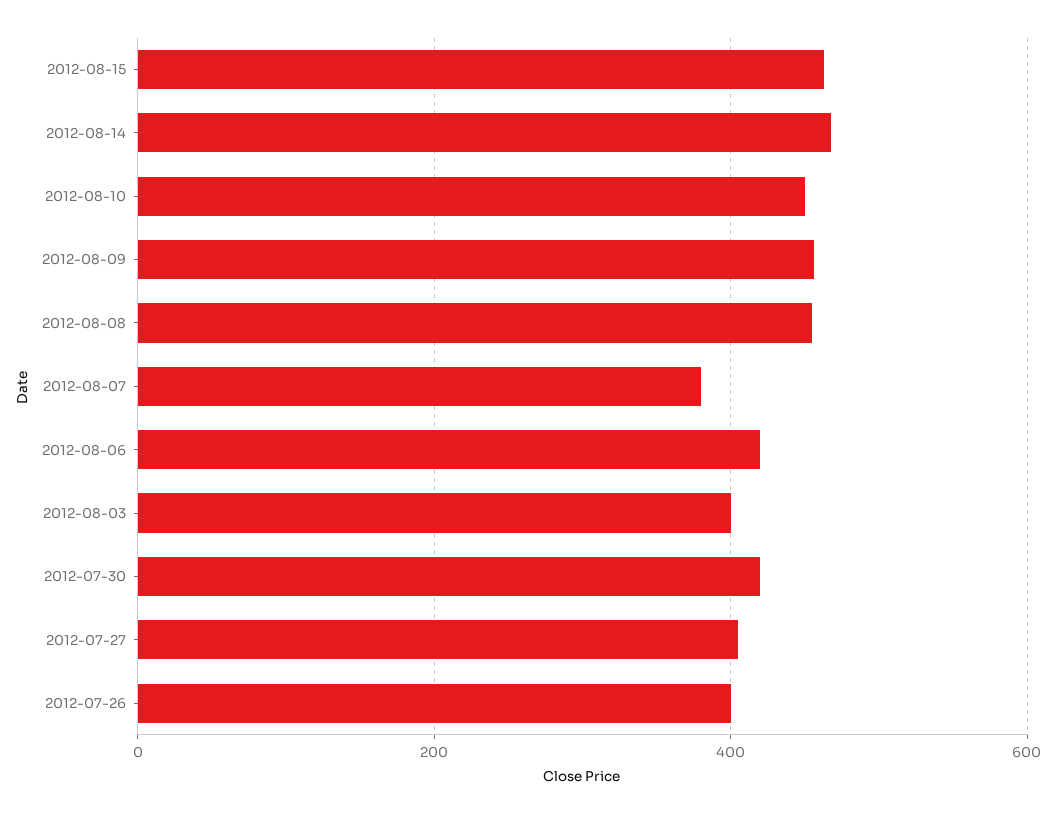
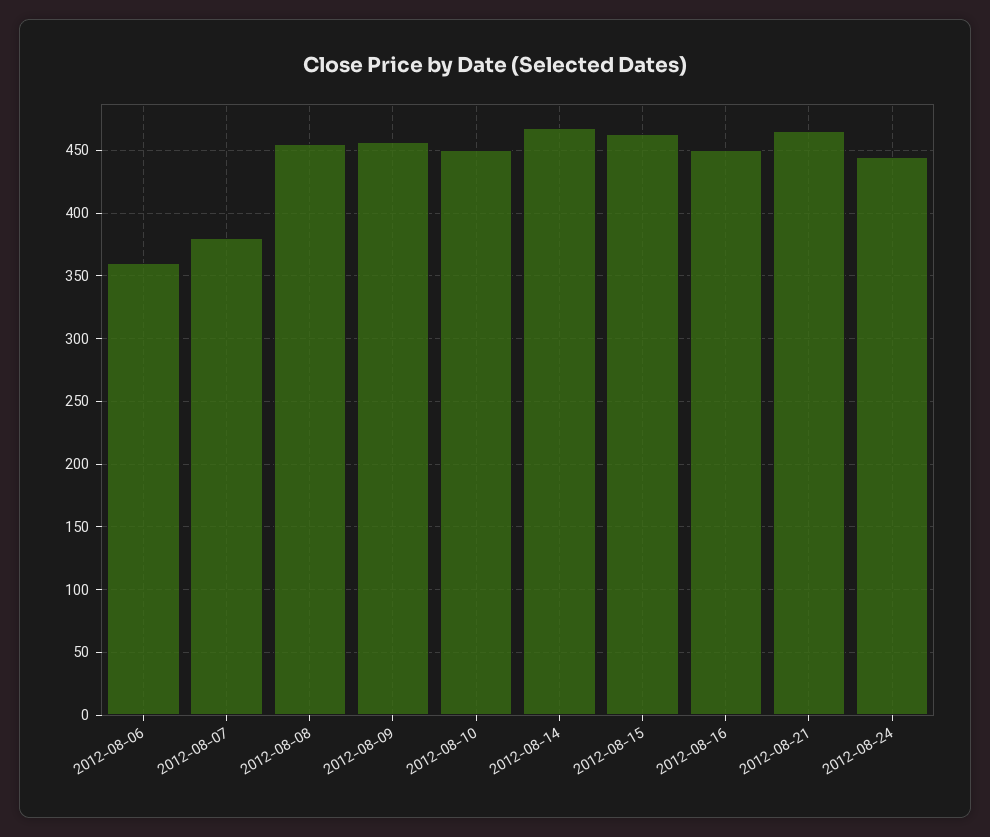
2012-08-06: 420 -> 360
2012-08-03: 400 -> none
2012-07-30: 420 -> none
2012-07-27: 400 -> none
2012-07-26: 400 -> none
2012-08-16: none -> 450
2012-08-21: none -> 465
2012-08-24: none -> 445

